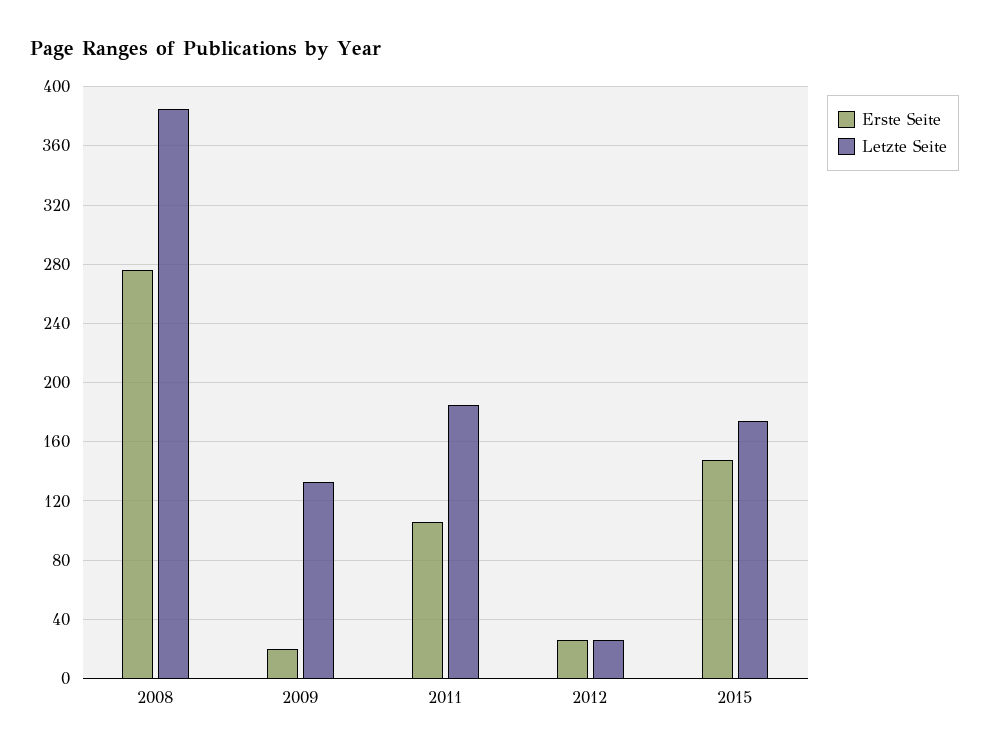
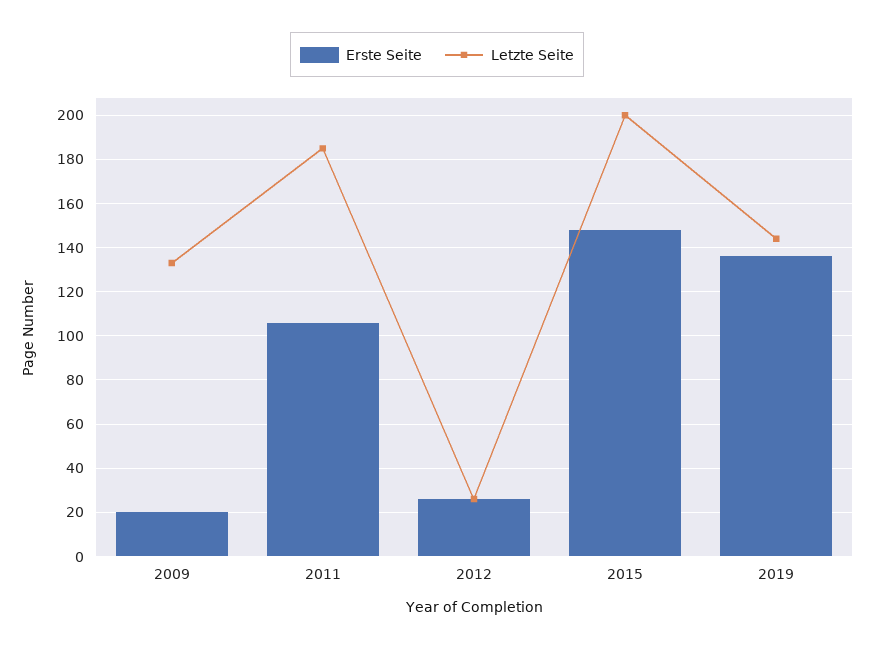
Erste Seite, 2008: 275 -> none
Letzte Seite, 2008: 385 -> none
Letzte Seite, 2015: 175 -> 200
Erste Seite, 2019: none -> 135
Letzte Seite, 2019: none -> 145

